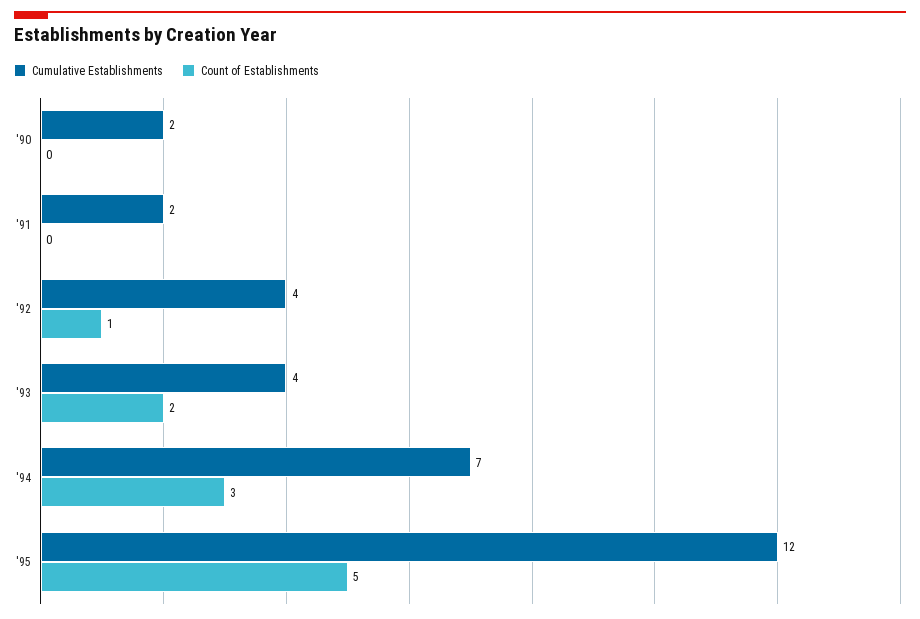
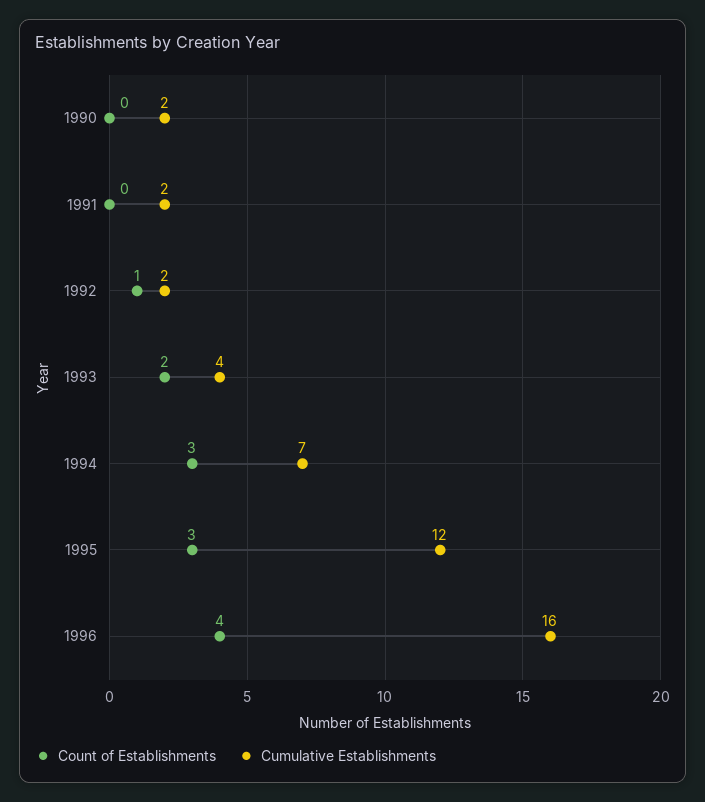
Cumulative Establishments, '92: 4 -> 2
Count of Establishments, '95: 5 -> 3
Count of Establishments, 1996: none -> 4
Cumulative Establishments, 1996: none -> 16

